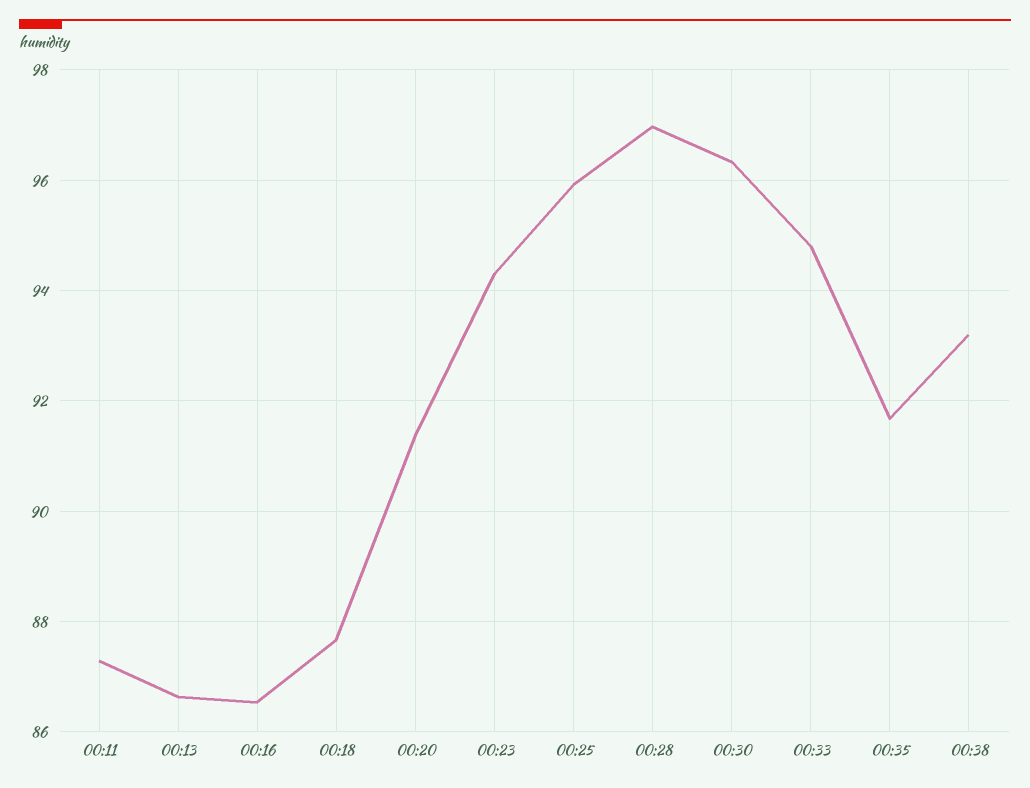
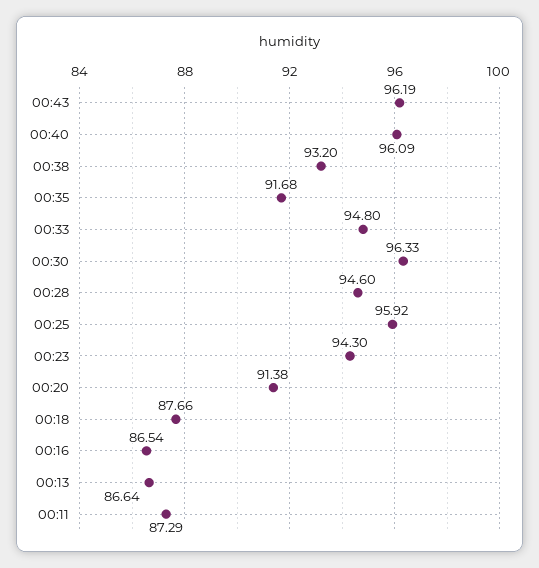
00:28: 97 -> 94.6
00:43: none -> 96.19
00:40: none -> 96.09

